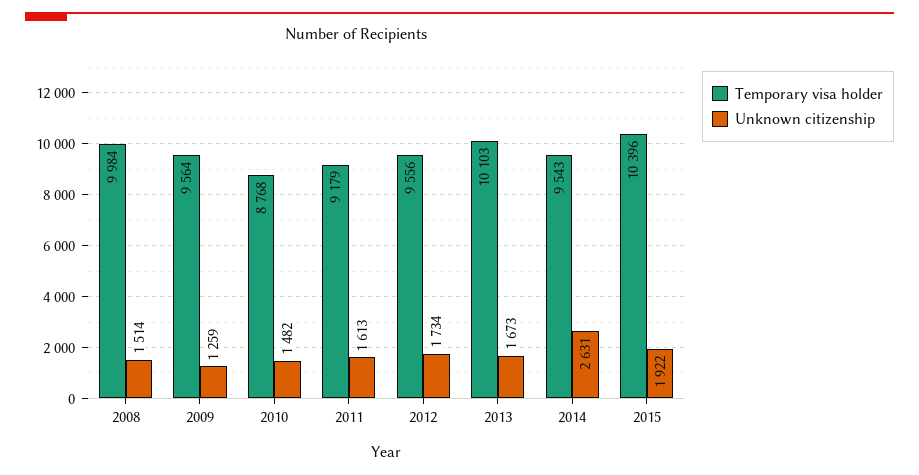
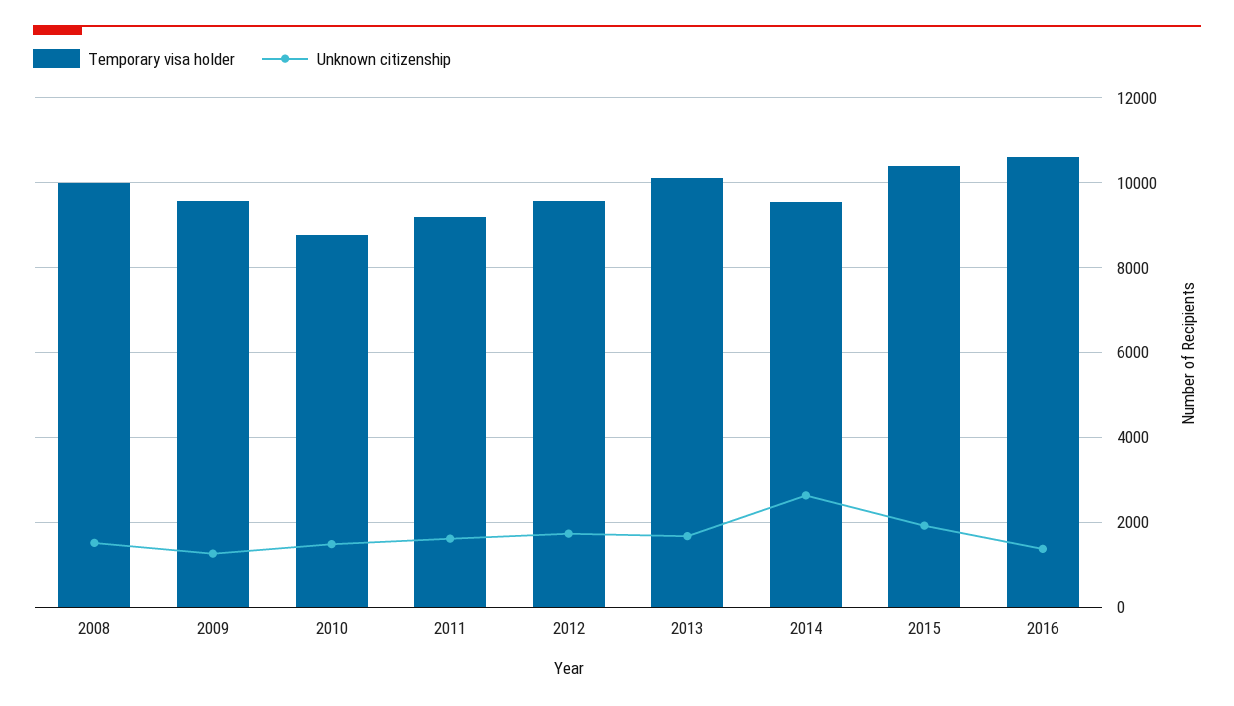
Temporary visa holder, 2016: none -> 10600
Unknown citizenship, 2016: none -> 1400

